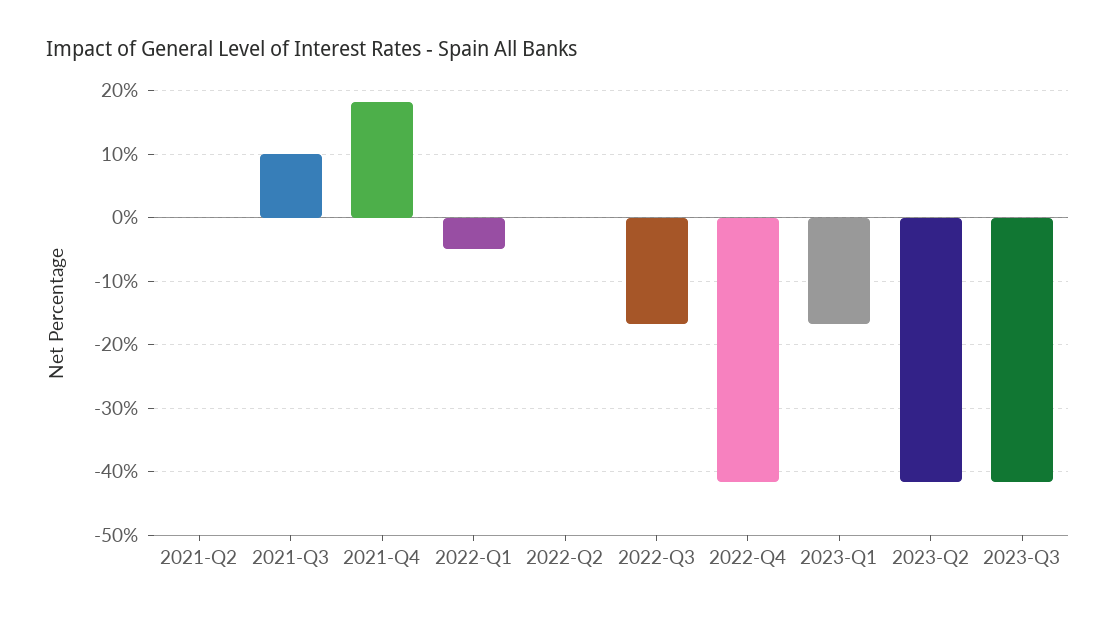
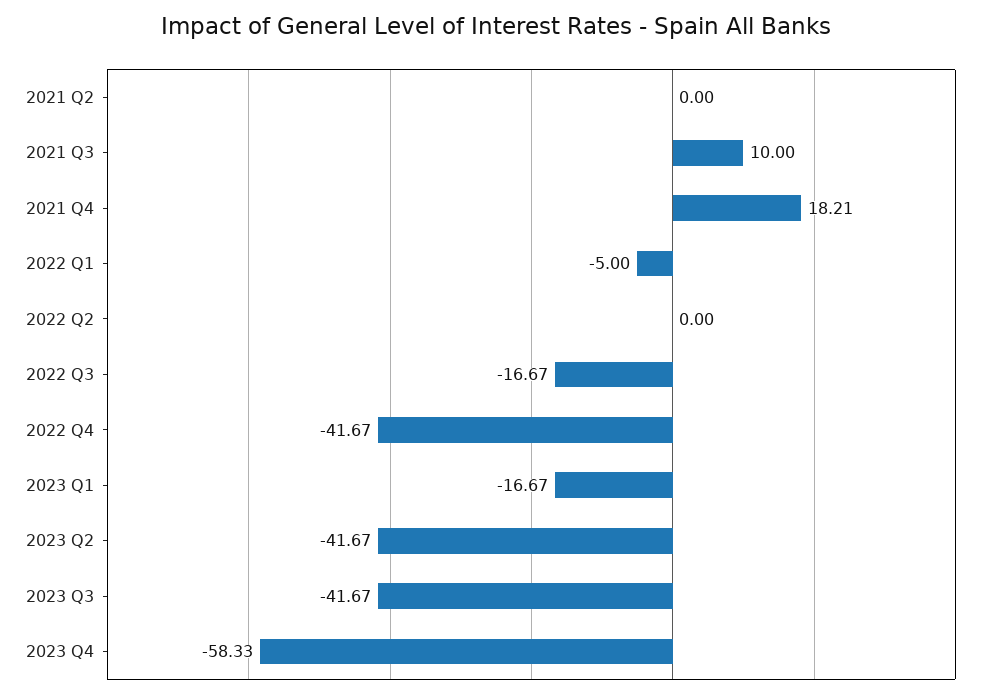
2023 Q4: none -> -58.33

